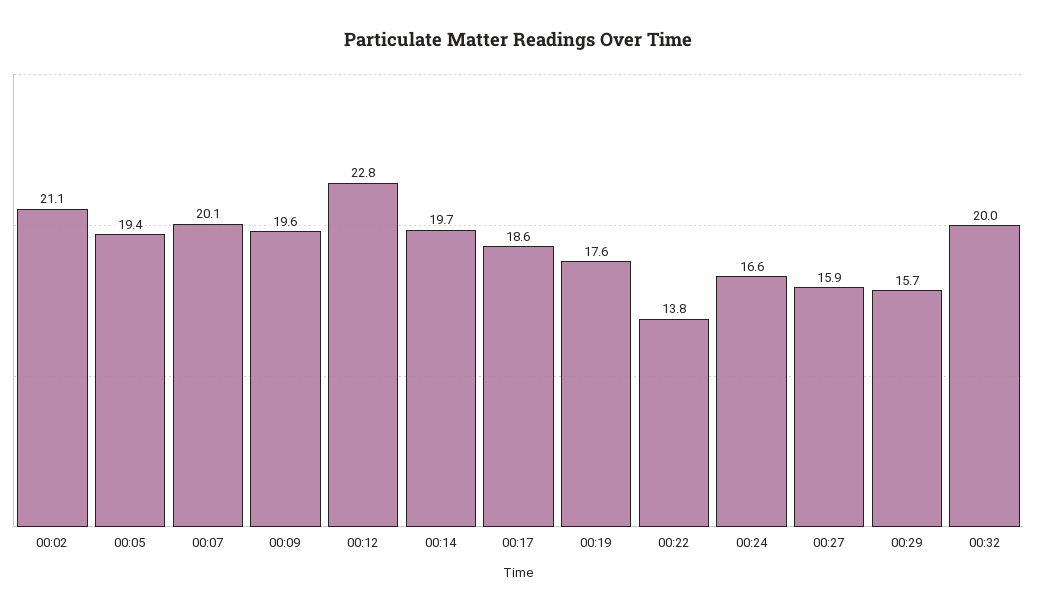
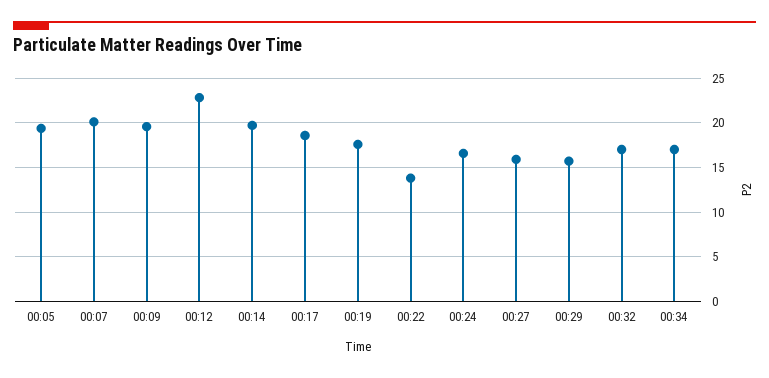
00:02: 21.1 -> none
00:32: 20 -> 17
00:34: none -> 17

